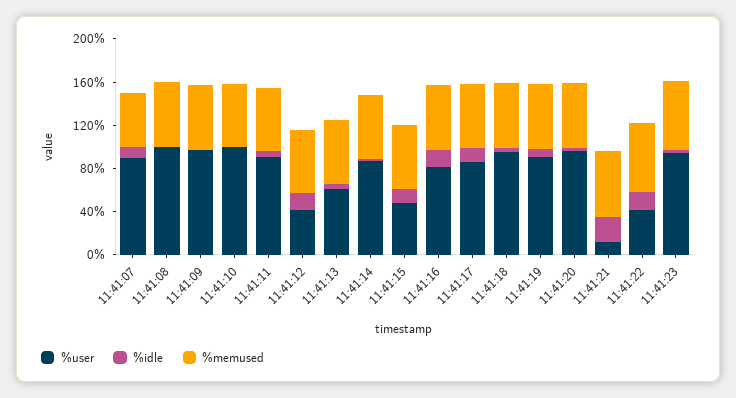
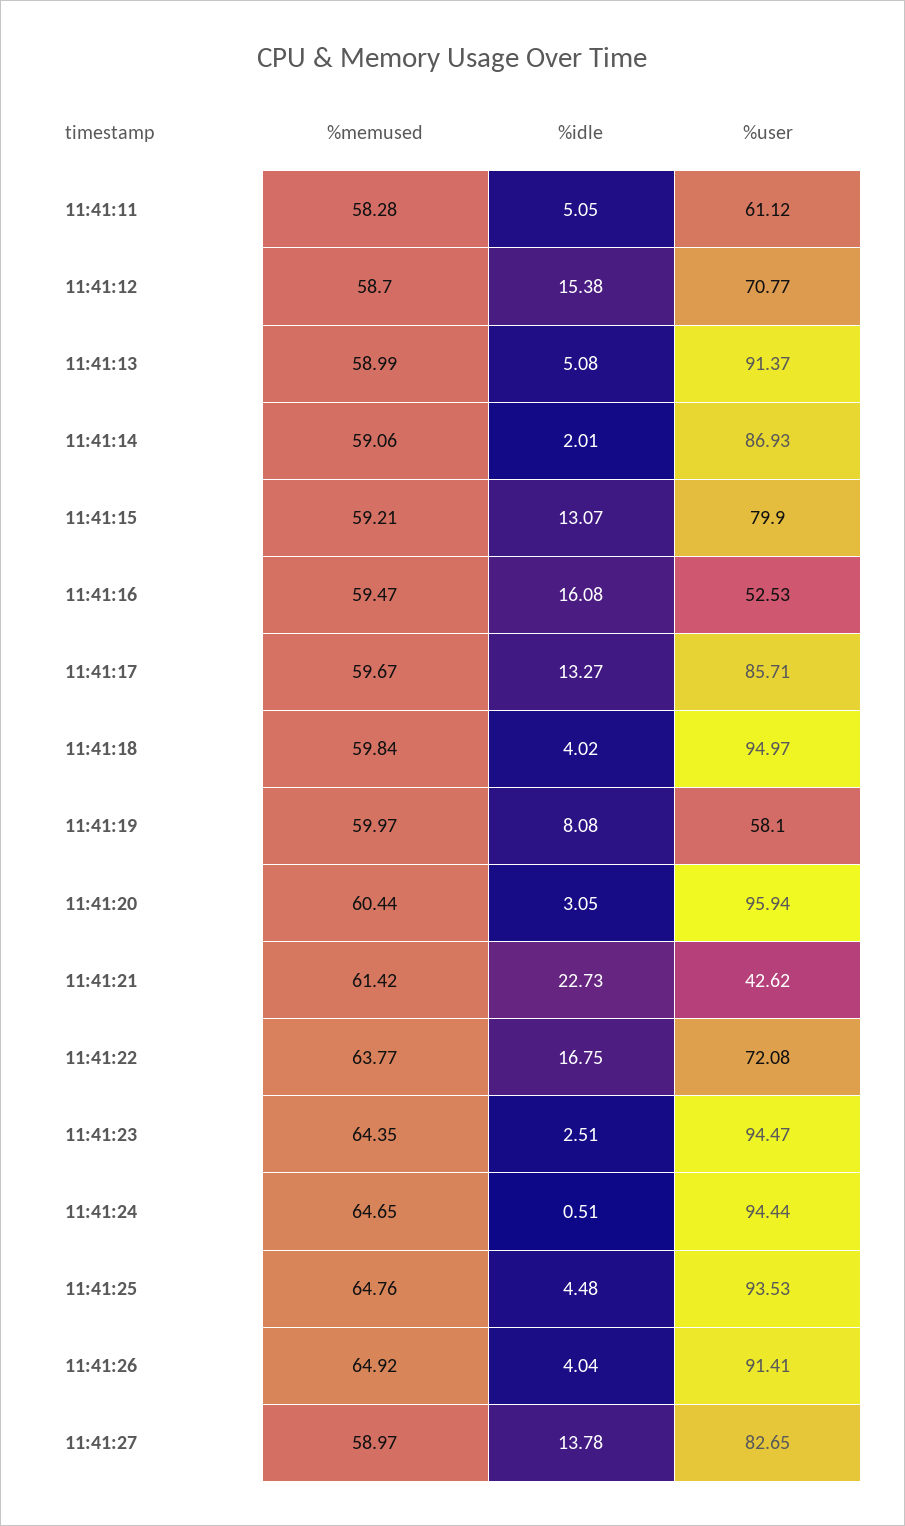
%user, 11:41:07: 90 -> none
%idle, 11:41:07: 10 -> none
%memused, 11:41:07: 50 -> none
%user, 11:41:08: 100 -> none
%idle, 11:41:08: 0 -> none
%memused, 11:41:08: 60 -> none
%user, 11:41:09: 100 -> none
%idle, 11:41:09: 0 -> none
%memused, 11:41:09: 60 -> none
%user, 11:41:10: 100 -> none
%idle, 11:41:10: 0 -> none
%memused, 11:41:10: 60 -> none
%user, 11:41:11: 90 -> 61.12
%user, 11:41:12: 40 -> 70.77
%user, 11:41:13: 60 -> 91.37
%user, 11:41:15: 50 -> 79.9
%user, 11:41:16: 80 -> 52.53
%user, 11:41:19: 90 -> 58.1
%user, 11:41:21: 10 -> 42.62
%user, 11:41:22: 40 -> 72.08
%memused, 11:41:24: none -> 64.65
%idle, 11:41:24: none -> 0.51
%user, 11:41:24: none -> 94.44
%memused, 11:41:25: none -> 64.76
%idle, 11:41:25: none -> 4.48
%user, 11:41:25: none -> 93.53
%memused, 11:41:26: none -> 64.92
%idle, 11:41:26: none -> 4.04
%user, 11:41:26: none -> 91.41
%memused, 11:41:27: none -> 58.97
%idle, 11:41:27: none -> 13.78
%user, 11:41:27: none -> 82.65

